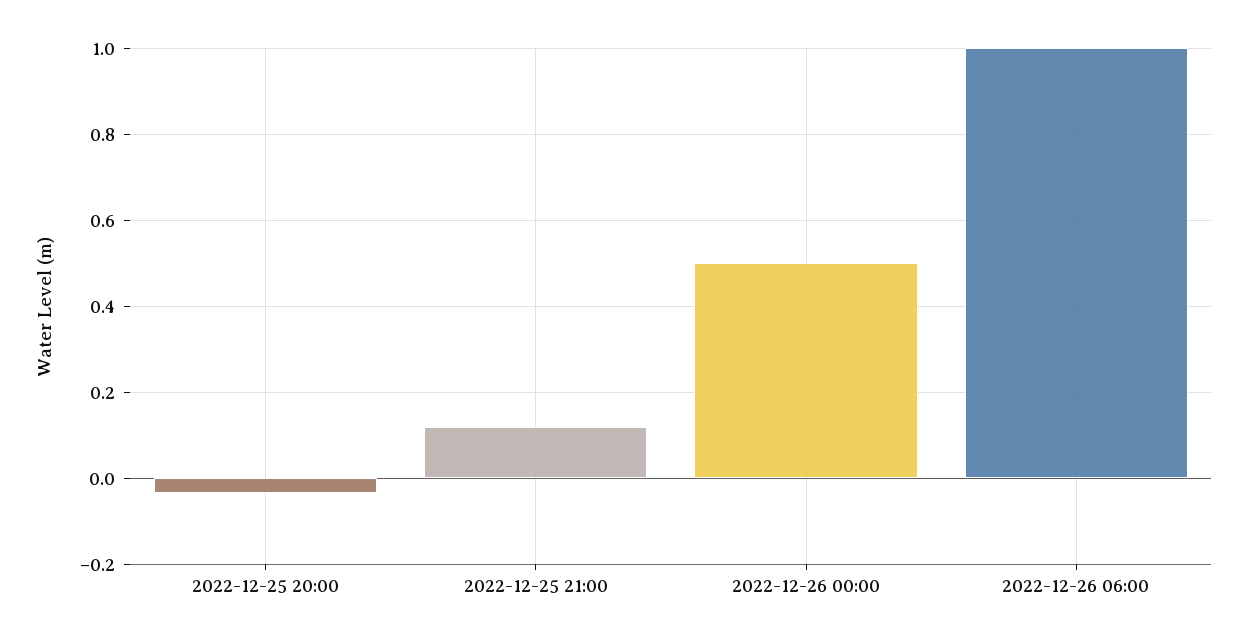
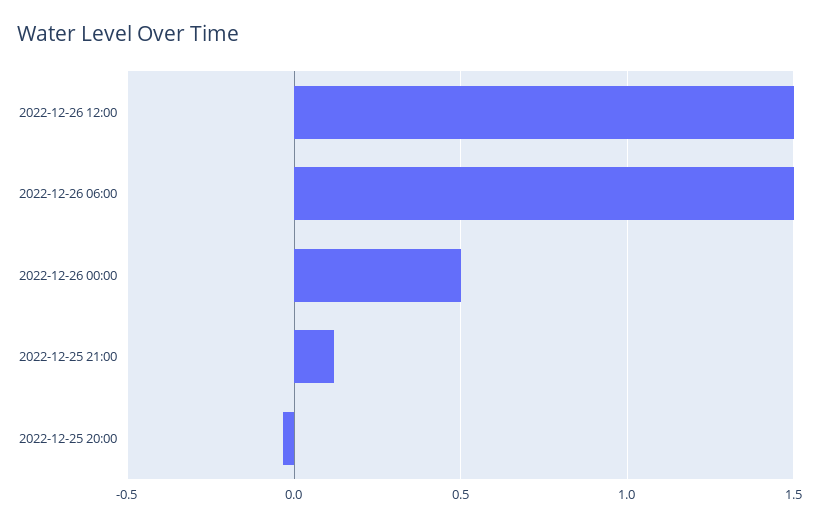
2022-12-26 06:00: 1 -> 1.5
2022-12-26 12:00: none -> 1.5

